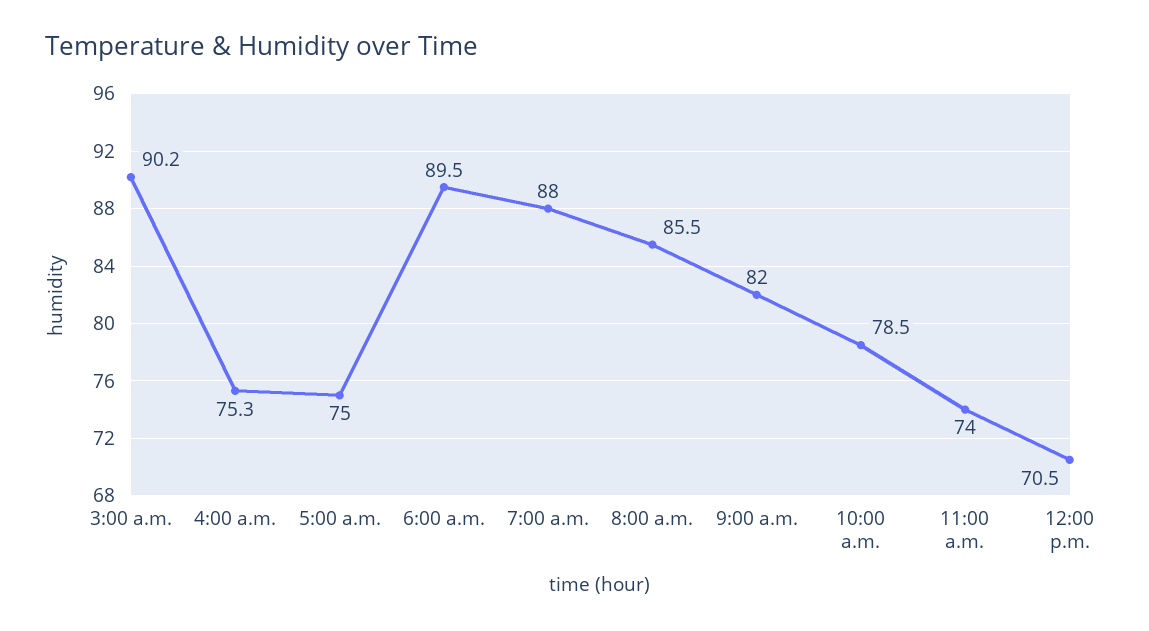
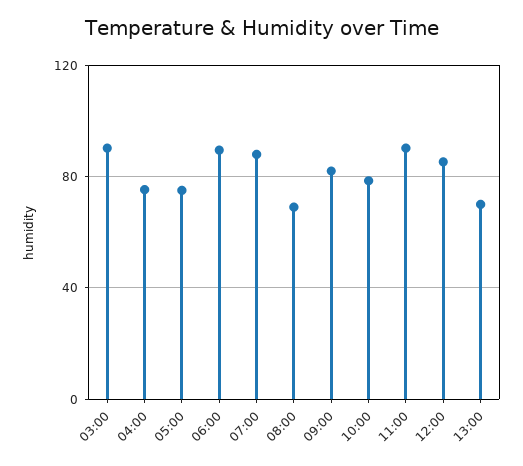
8:00 a.m.: 85.5 -> 70
11:00 a.m.: 74 -> 90
12:00 p.m.: 70.5 -> 85
13:00: none -> 70

